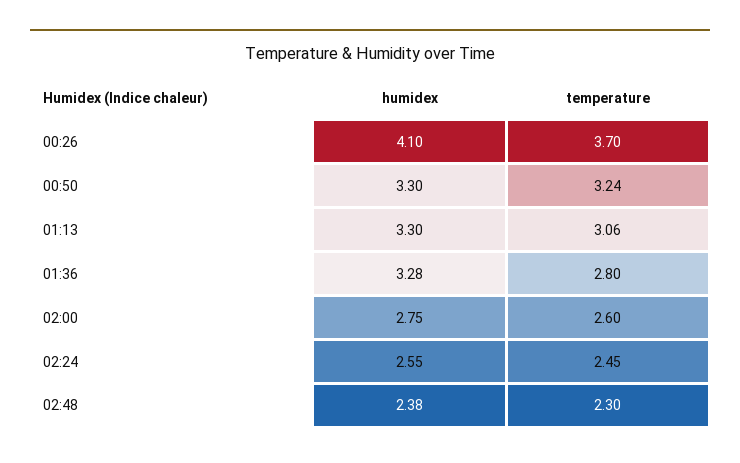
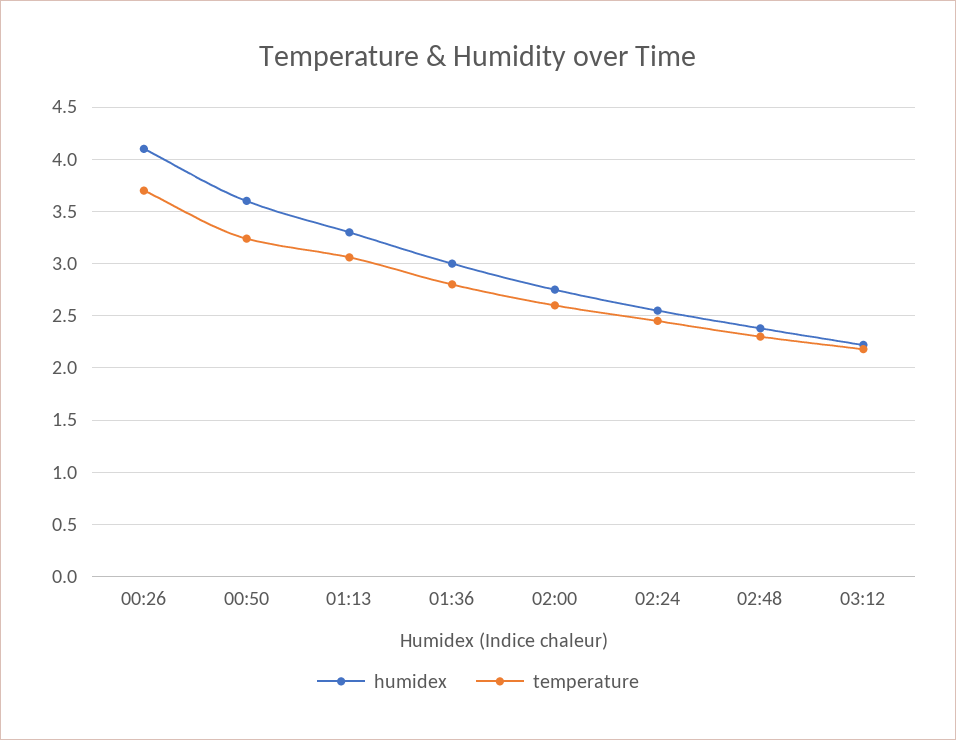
humidex, 00:50: 3.3 -> 3.6
humidex, 01:36: 3.28 -> 3
humidex, 03:12: none -> 2.2
temperature, 03:12: none -> 2.2

